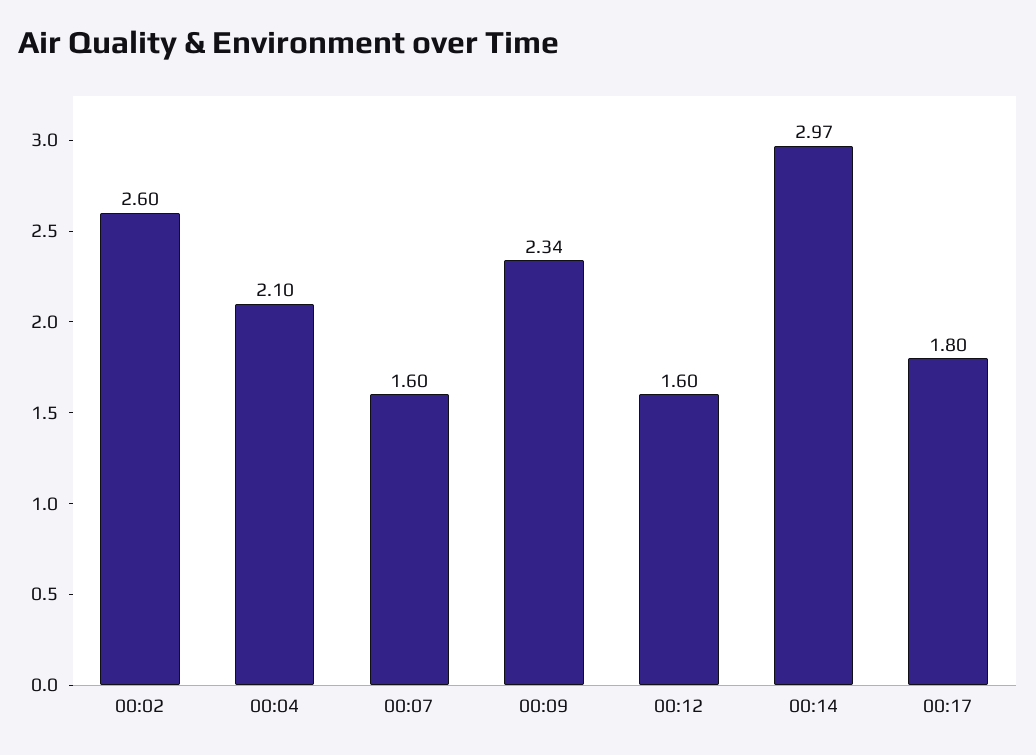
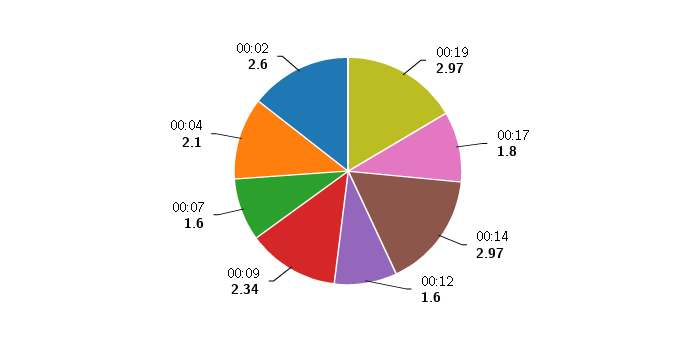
00:19: none -> 2.97

